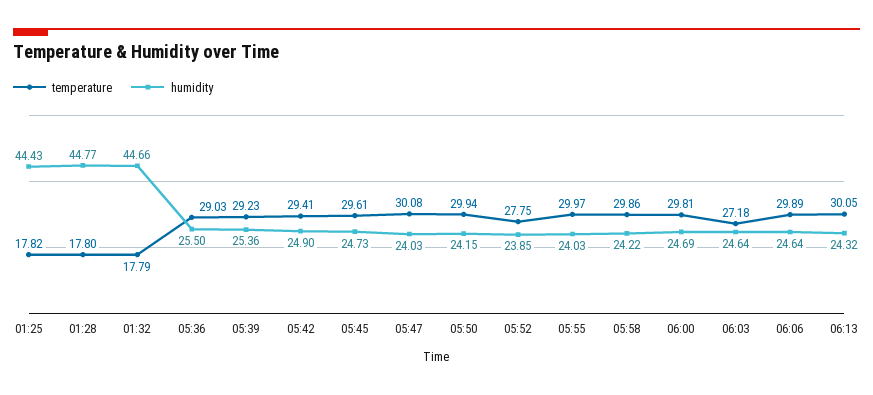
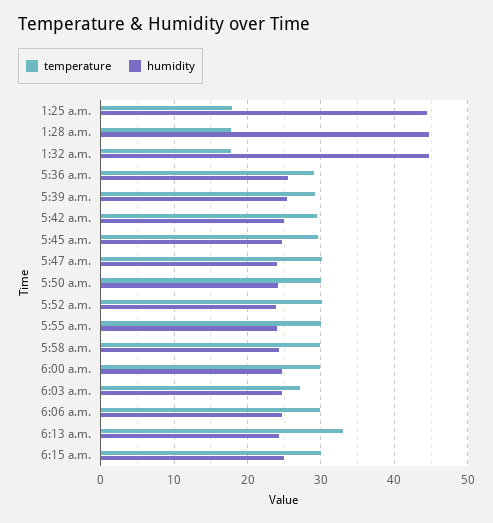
temperature, 05:52: 27.75 -> 30
temperature, 06:13: 30.05 -> 33
temperature, 6:15 a.m.: none -> 30
humidity, 6:15 a.m.: none -> 25

